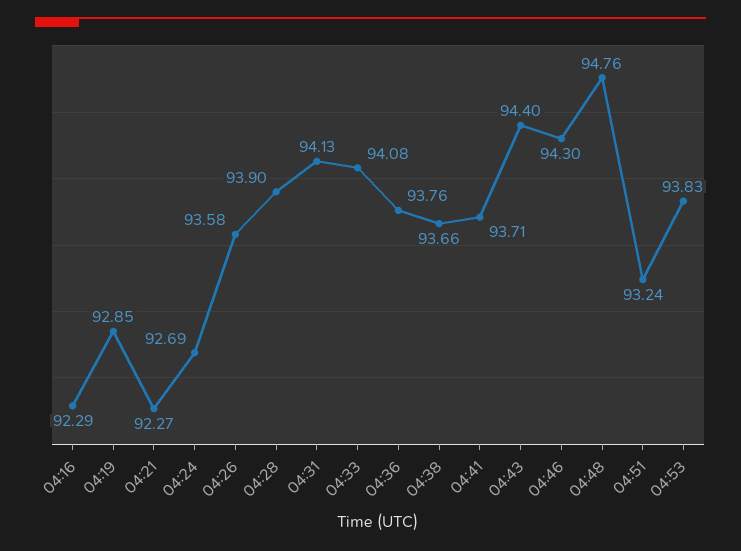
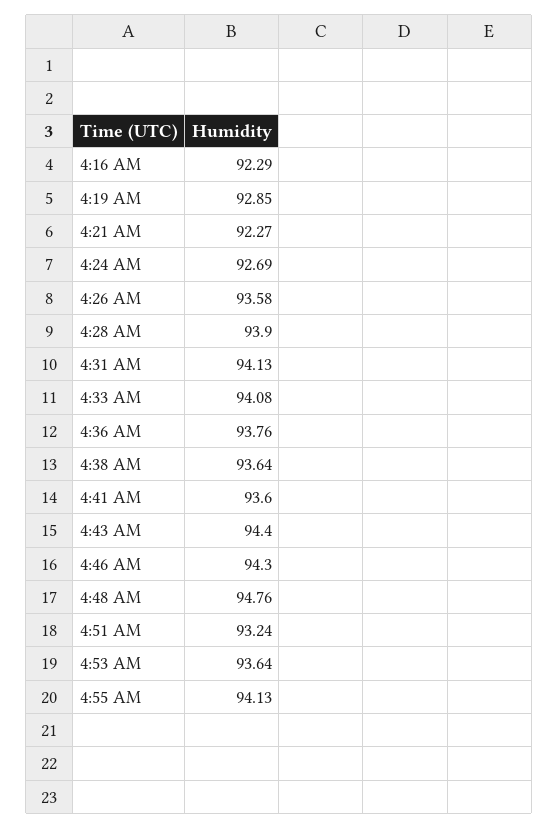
04:38: 93.66 -> 93.64
04:41: 93.71 -> 93.6
04:53: 93.83 -> 93.64
4:55 AM: none -> 94.13

